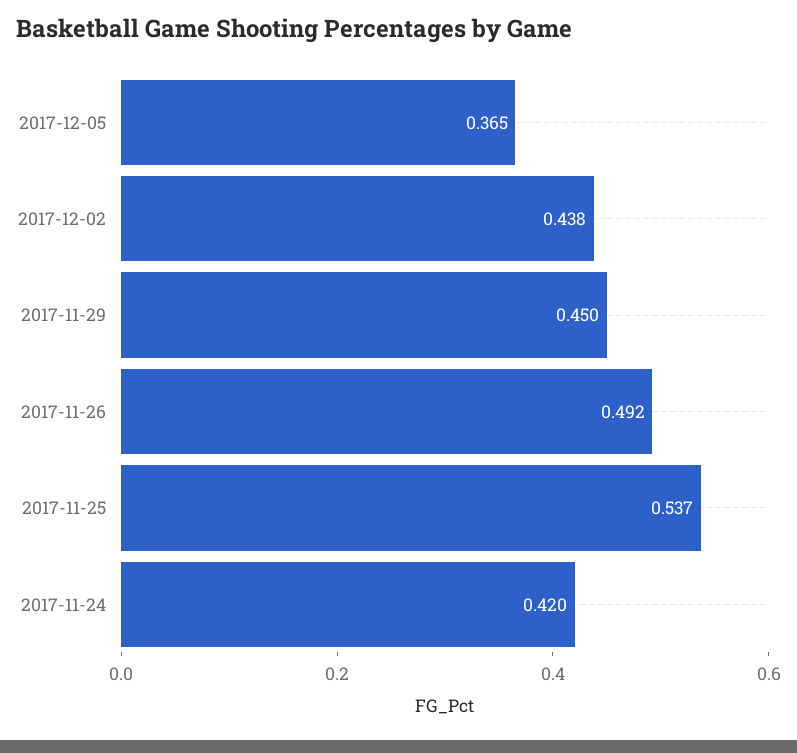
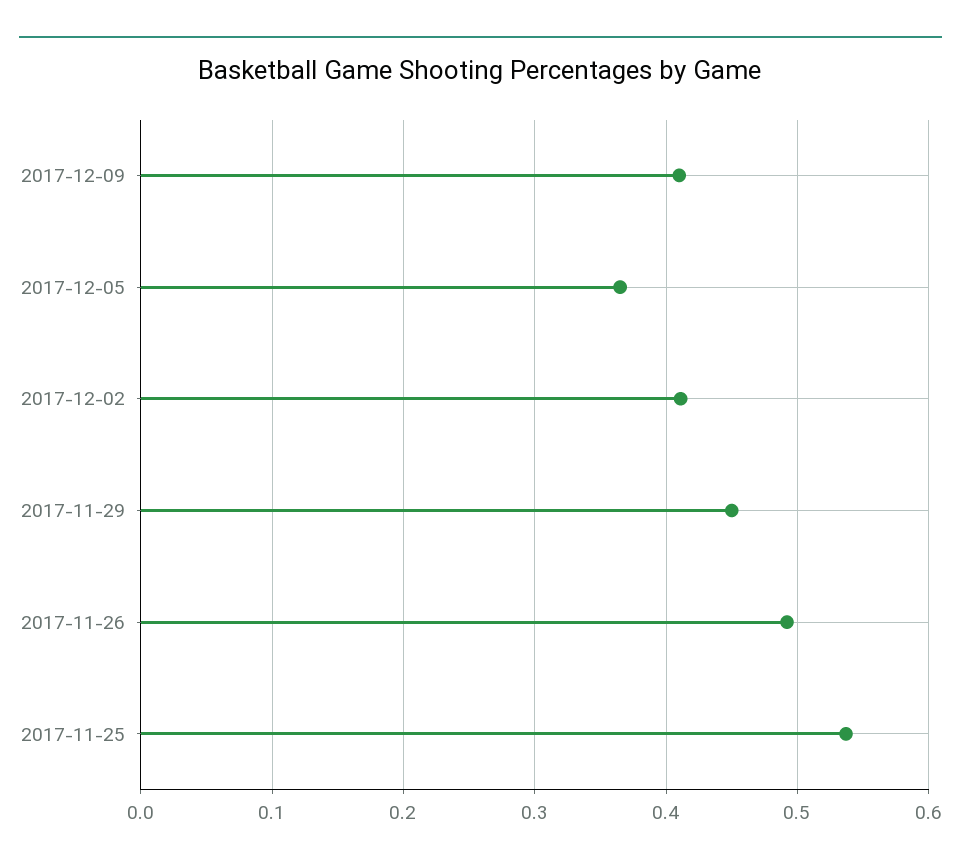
2017-12-02: 0.438 -> 0.41
2017-11-24: 0.42 -> none
2017-12-09: none -> 0.41

